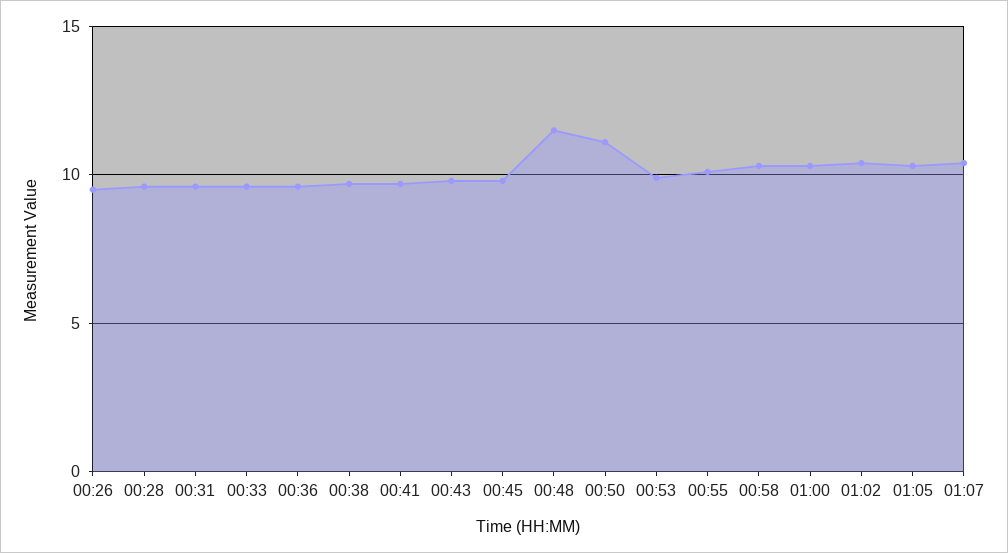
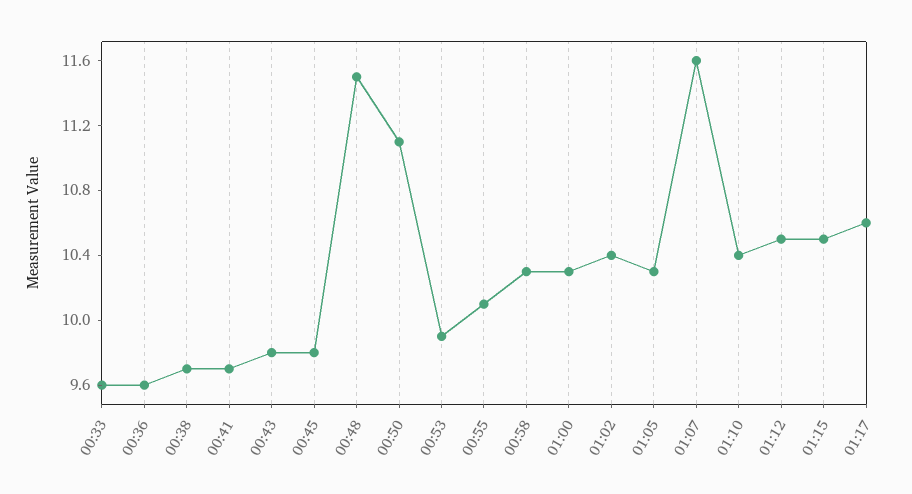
00:26: 9.5 -> none
00:28: 9.5 -> none
00:31: 9.5 -> none
01:07: 10.5 -> 11.6
01:10: none -> 10.4
01:12: none -> 10.5
01:15: none -> 10.5
01:17: none -> 10.6

